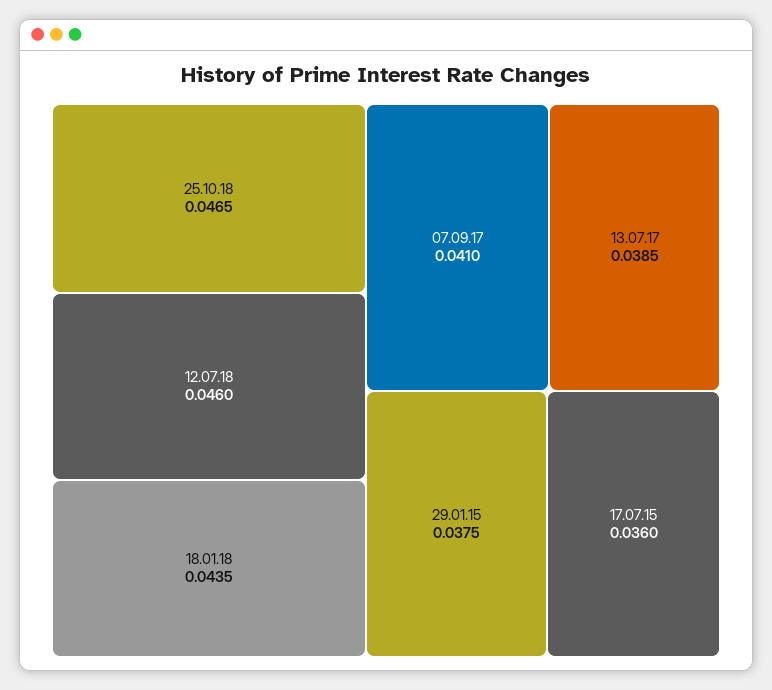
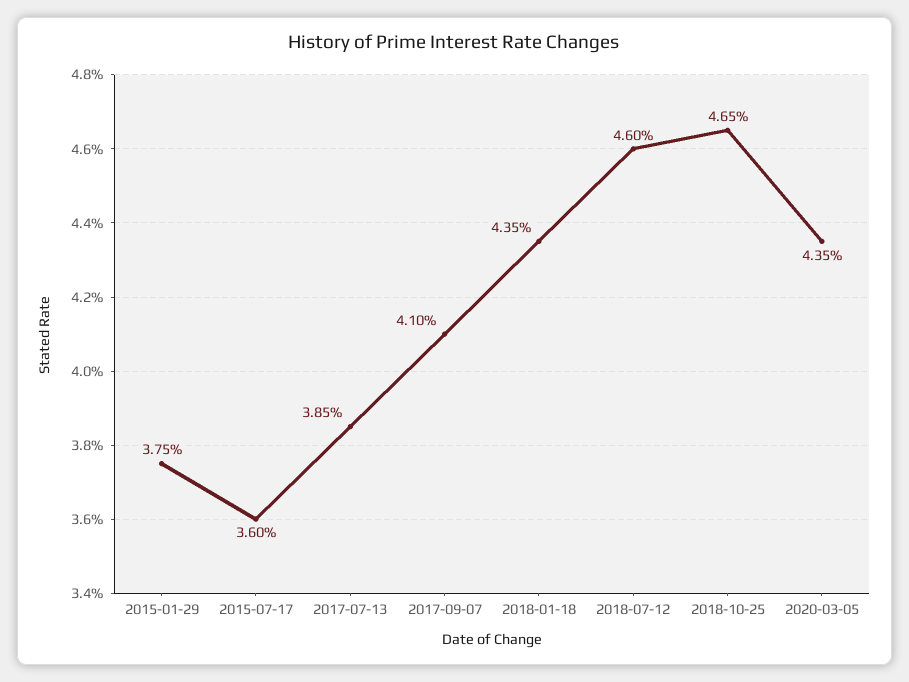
2020-03-05: none -> 0.0435

